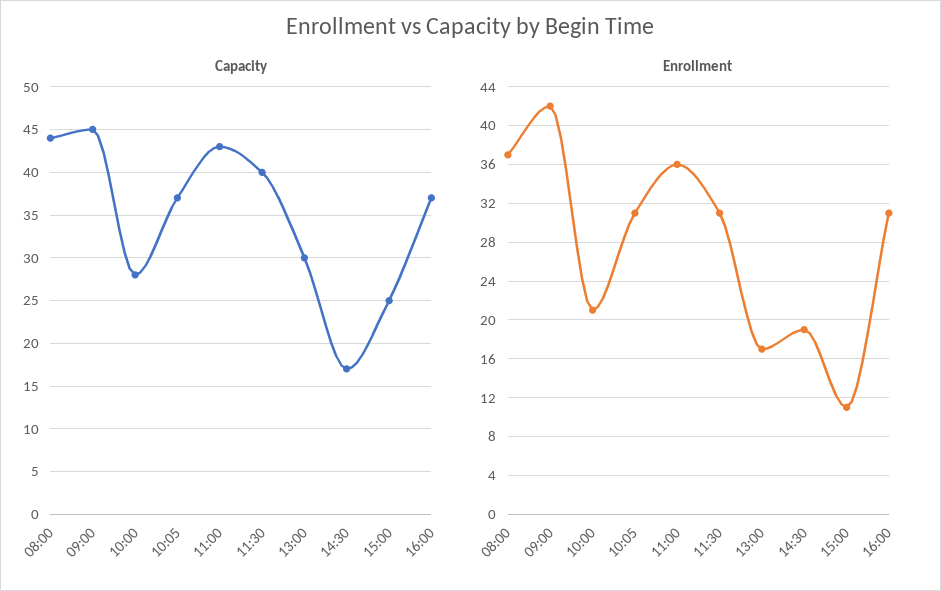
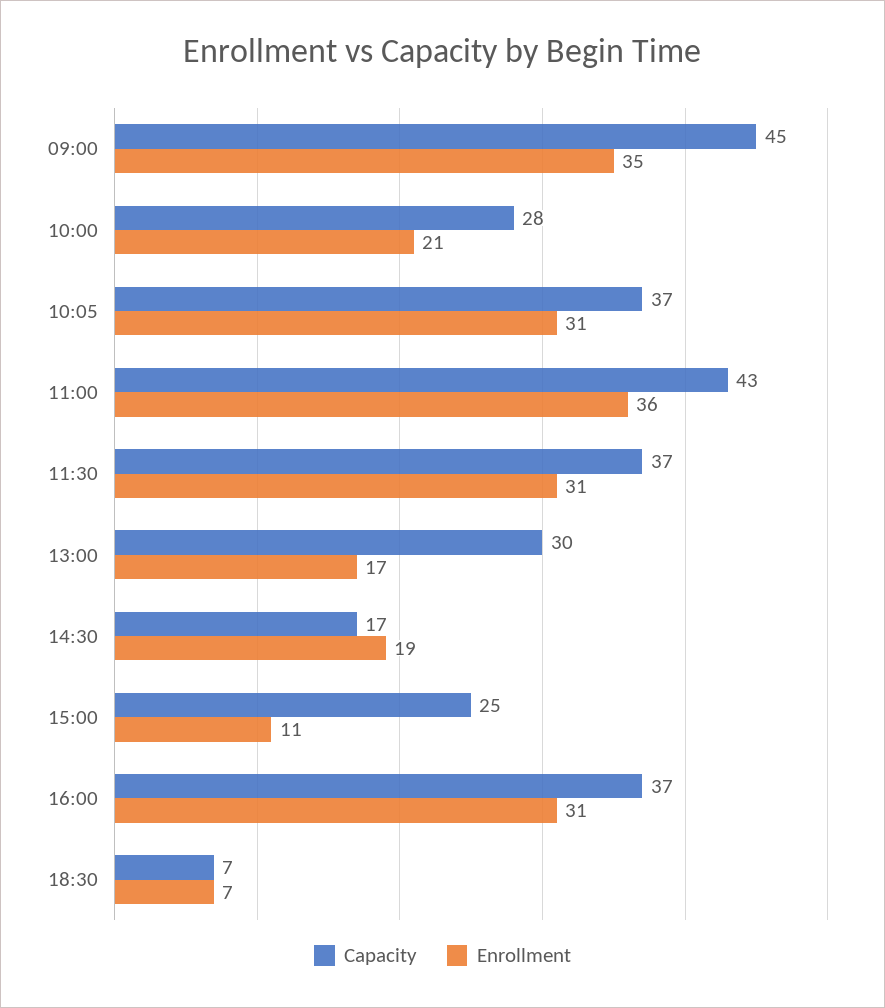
Capacity, 08:00: 44 -> none
Capacity, 11:30: 40 -> 37
Enrollment, 08:00: 37 -> none
Enrollment, 09:00: 42 -> 35
Capacity, 18:30: none -> 7
Enrollment, 18:30: none -> 7

